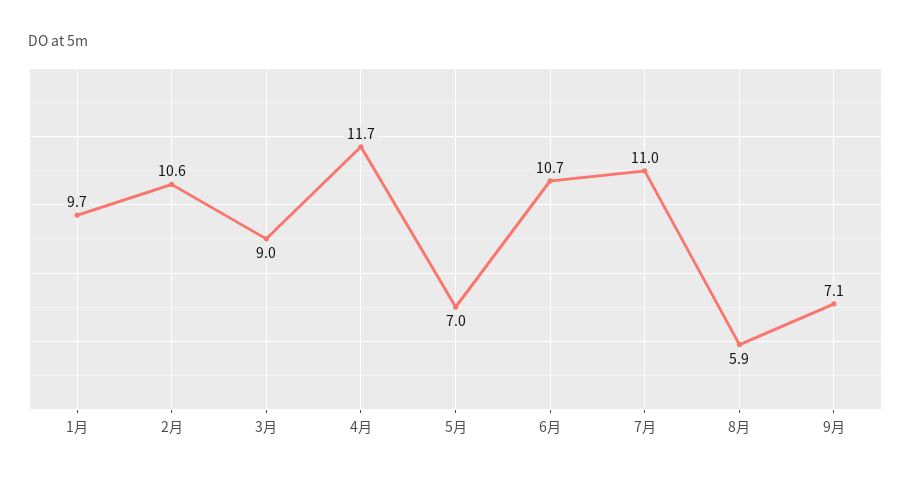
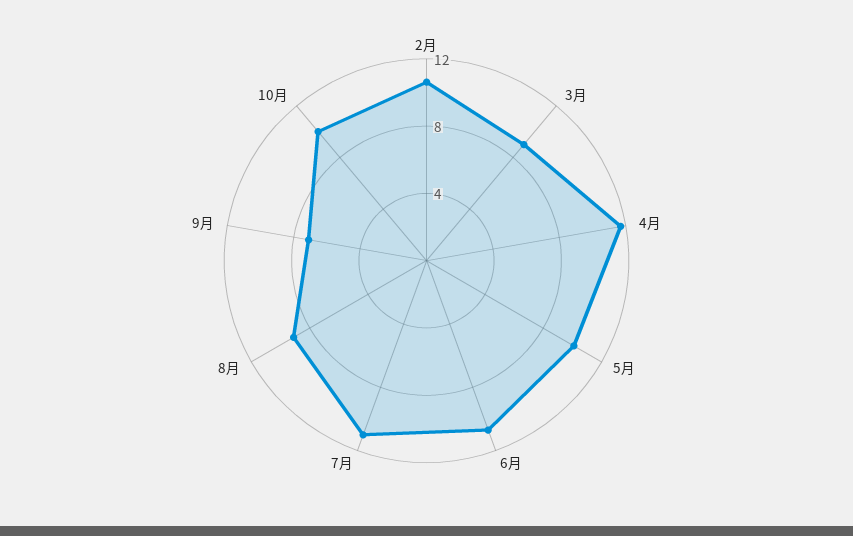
1月: 9.7 -> none
5月: 7 -> 10
8月: 5.9 -> 9
10月: none -> 10

